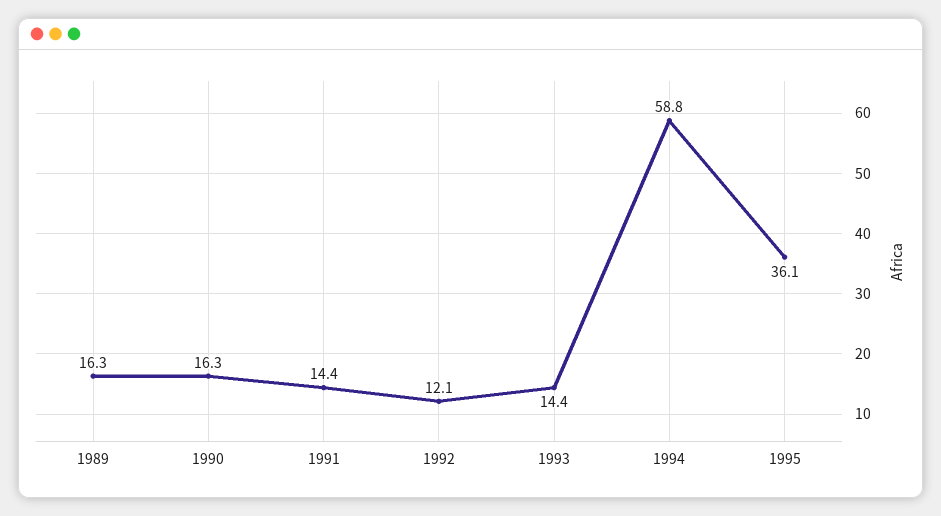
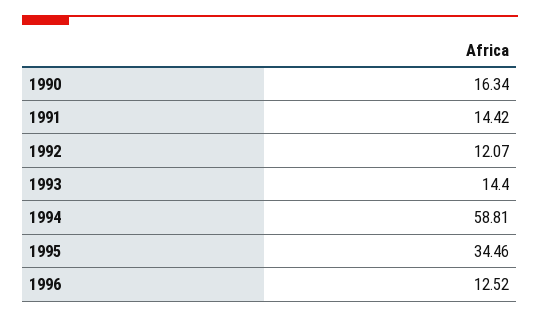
1989: 16.3 -> none
1995: 36.1 -> 34.46
1996: none -> 12.52

